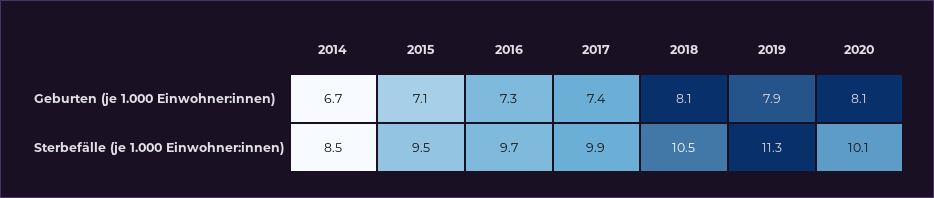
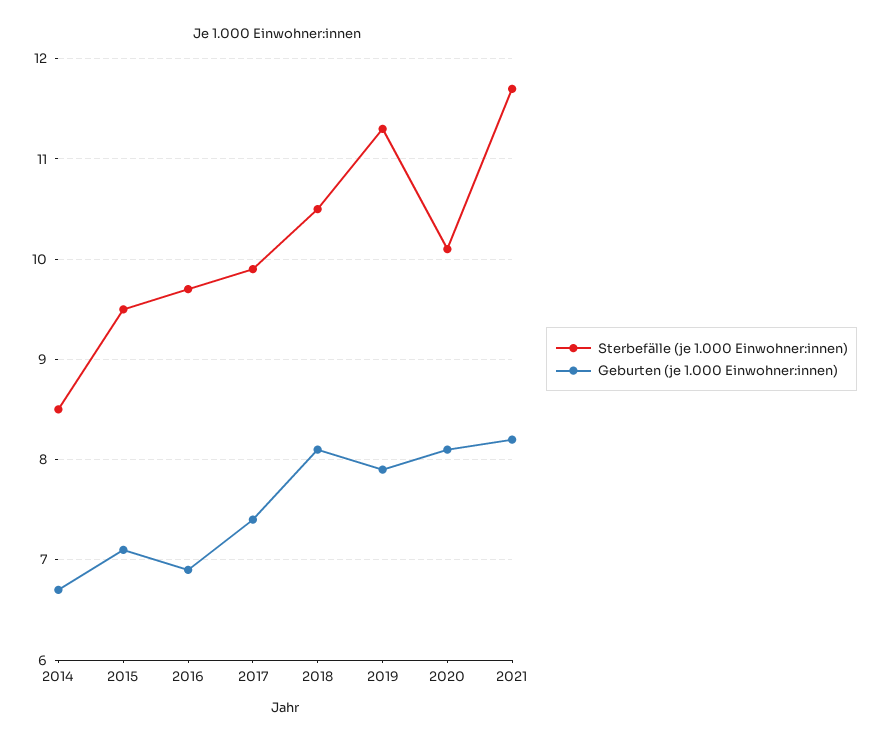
Geburten (je 1.000 Einwohner:innen), 2016: 7.3 -> 6.9
Sterbefälle (je 1.000 Einwohner:innen), 2021: none -> 11.7
Geburten (je 1.000 Einwohner:innen), 2021: none -> 8.2

